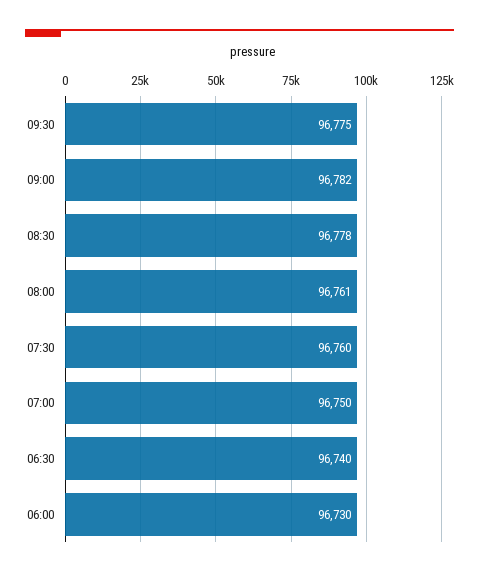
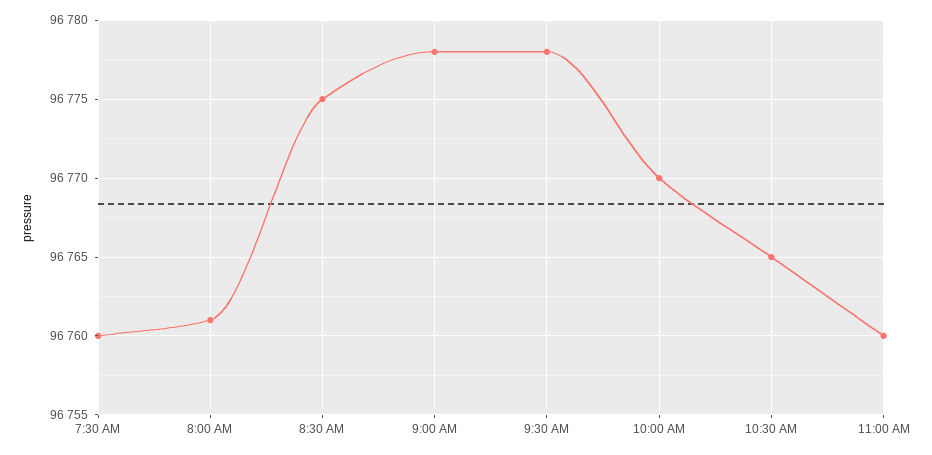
09:30: 96775 -> 96778
09:00: 96782 -> 96778
08:30: 96778 -> 96775
07:00: 96750 -> none
06:30: 96740 -> none
06:00: 96730 -> none
10:00 AM: none -> 96770
10:30 AM: none -> 96765
11:00 AM: none -> 96760

